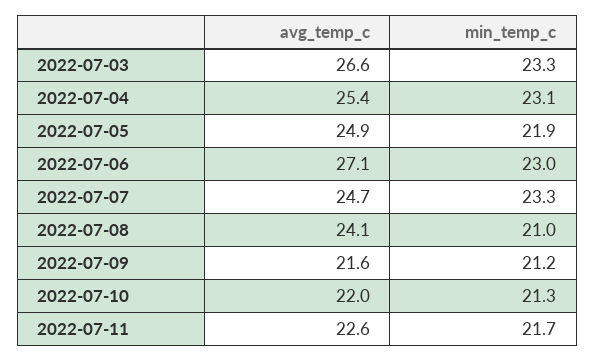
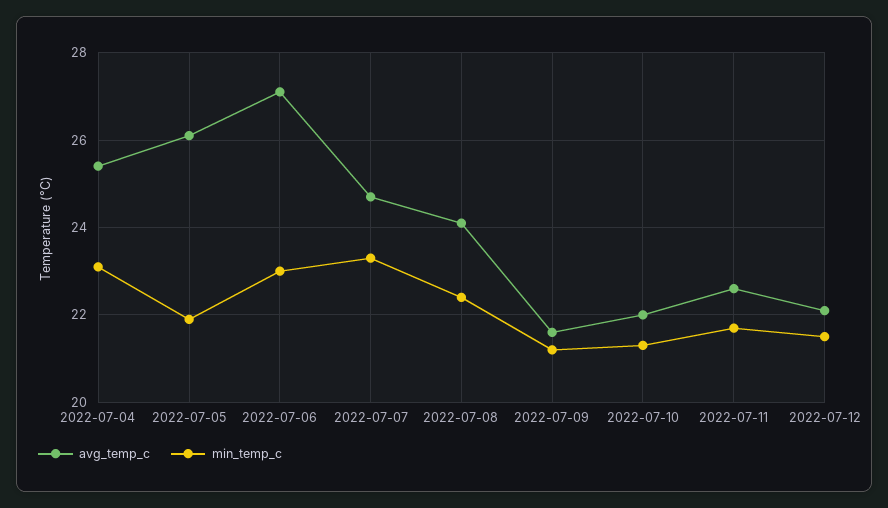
avg_temp_c, 2022-07-03: 26.6 -> none
min_temp_c, 2022-07-03: 23.3 -> none
avg_temp_c, 2022-07-05: 24.9 -> 26
min_temp_c, 2022-07-08: 21 -> 22.5
avg_temp_c, 2022-07-12: none -> 22
min_temp_c, 2022-07-12: none -> 21.5

